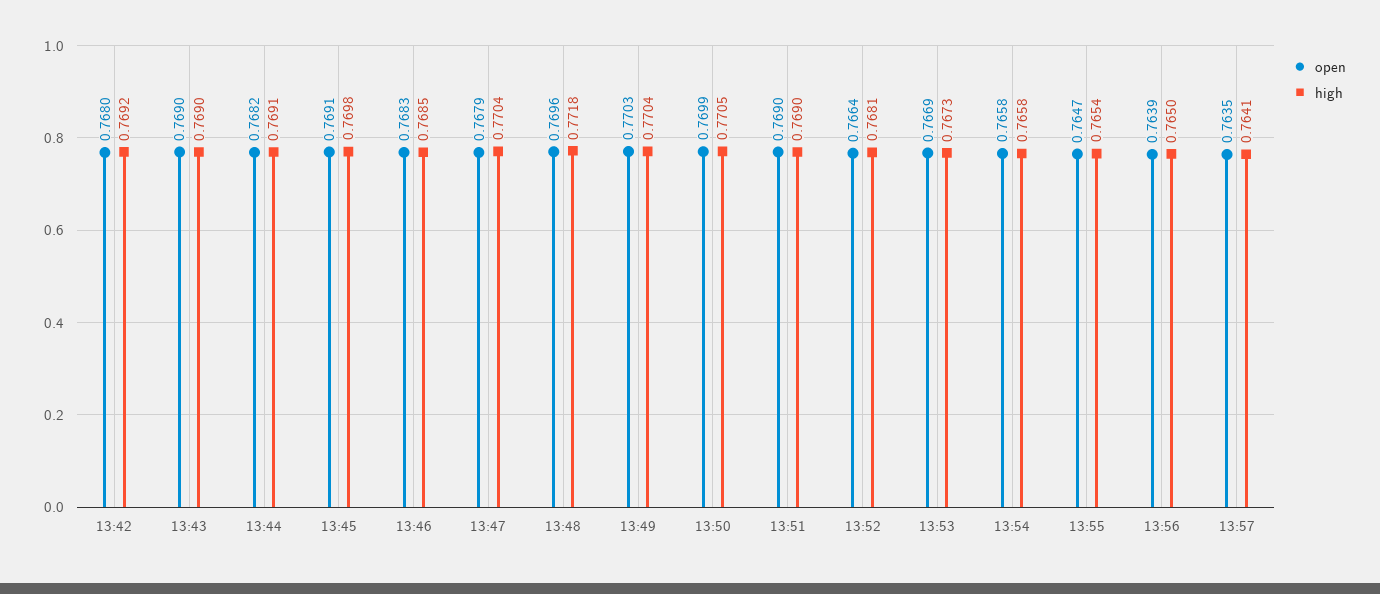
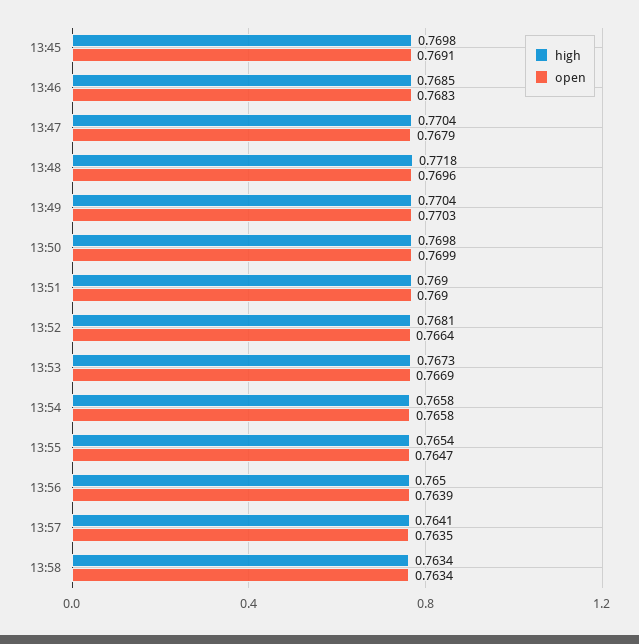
open, 13:42: 0.768 -> none
high, 13:42: 0.7692 -> none
open, 13:43: 0.769 -> none
high, 13:43: 0.769 -> none
open, 13:44: 0.7682 -> none
high, 13:44: 0.7691 -> none
high, 13:50: 0.7705 -> 0.7698
high, 13:58: none -> 0.7634
open, 13:58: none -> 0.7634

